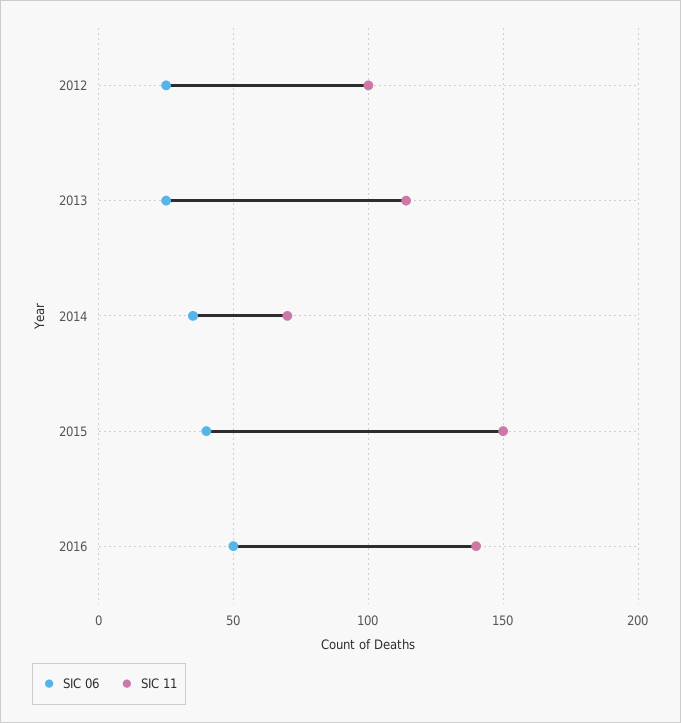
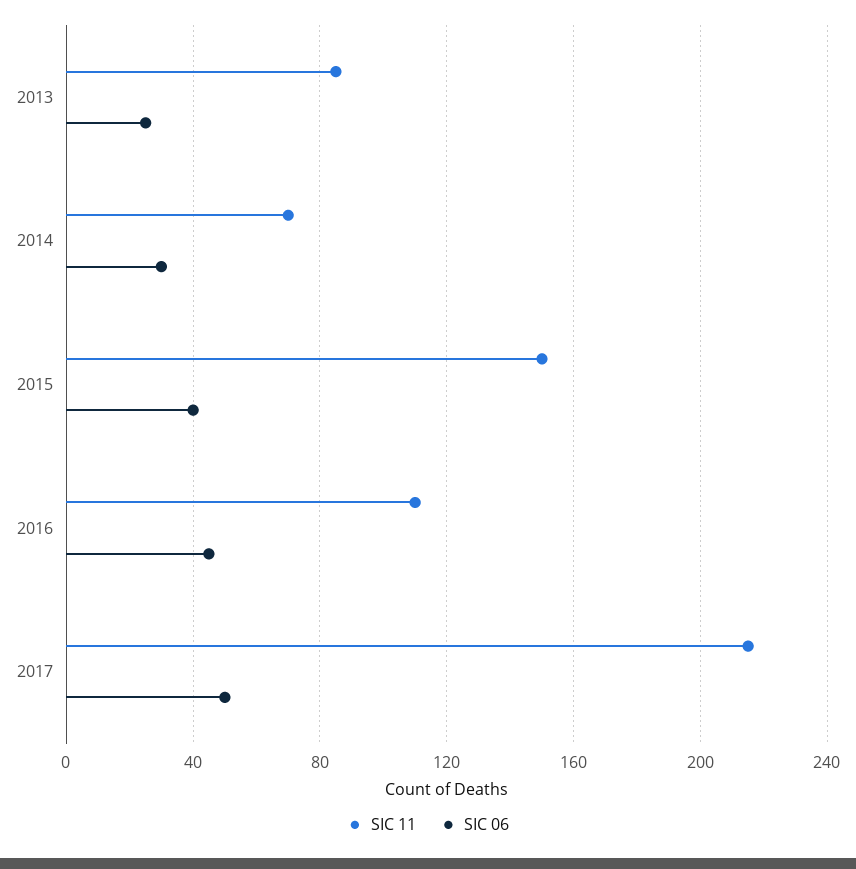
SIC 06, 2012: 25 -> none
SIC 11, 2012: 100 -> none
SIC 11, 2013: 115 -> 85
SIC 06, 2014: 35 -> 30
SIC 06, 2016: 50 -> 45
SIC 11, 2016: 140 -> 110
SIC 11, 2017: none -> 215
SIC 06, 2017: none -> 50

